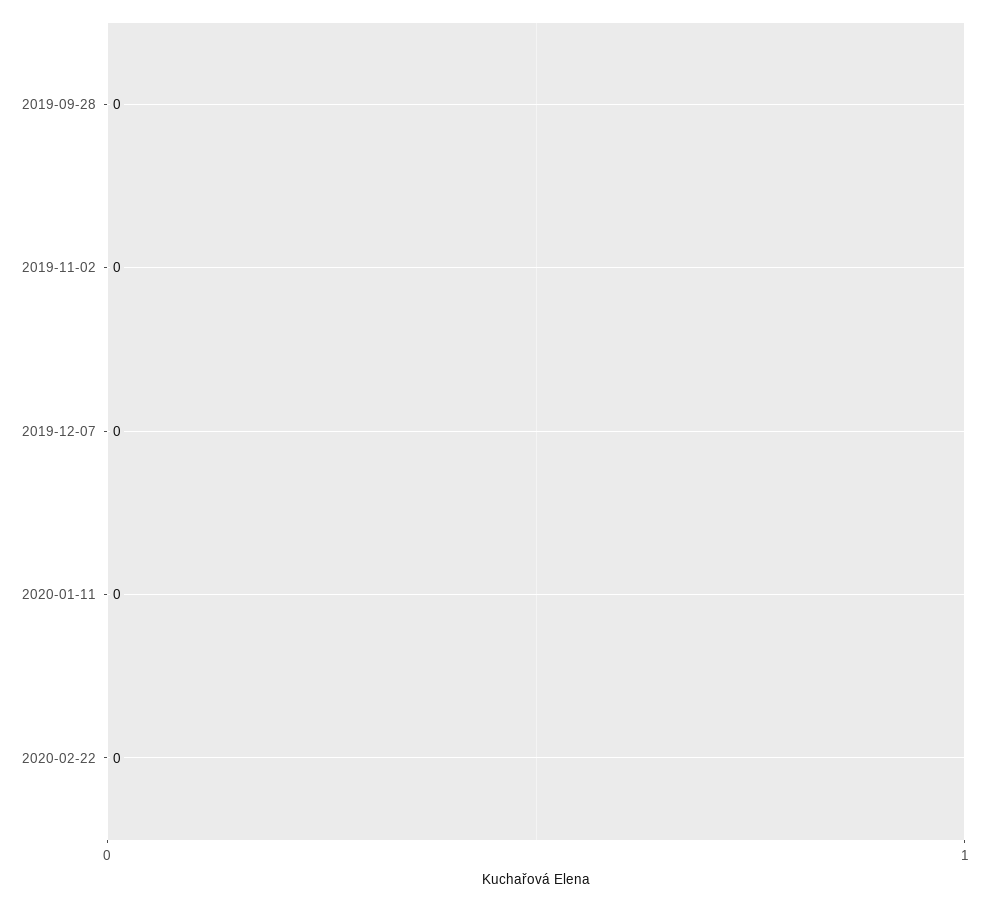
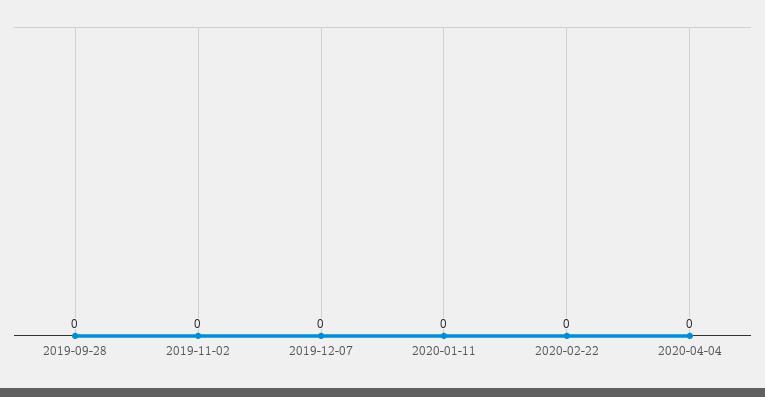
2020-04-04: none -> 0

